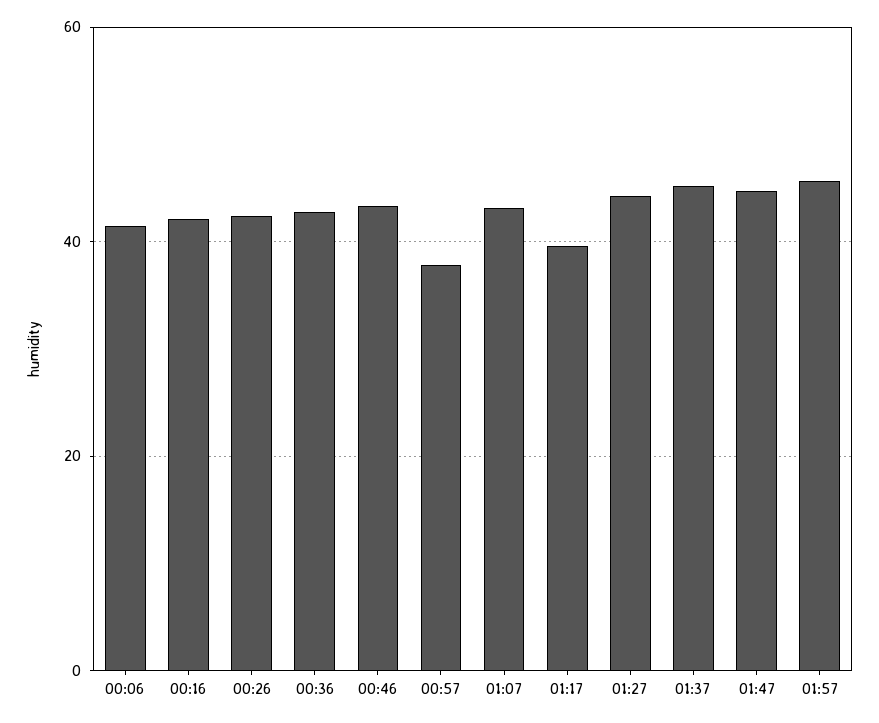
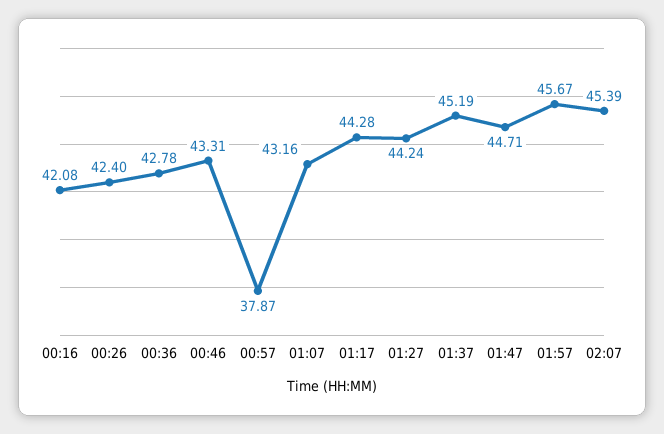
00:06: 42 -> none
01:17: 40 -> 44.28
02:07: none -> 45.39

